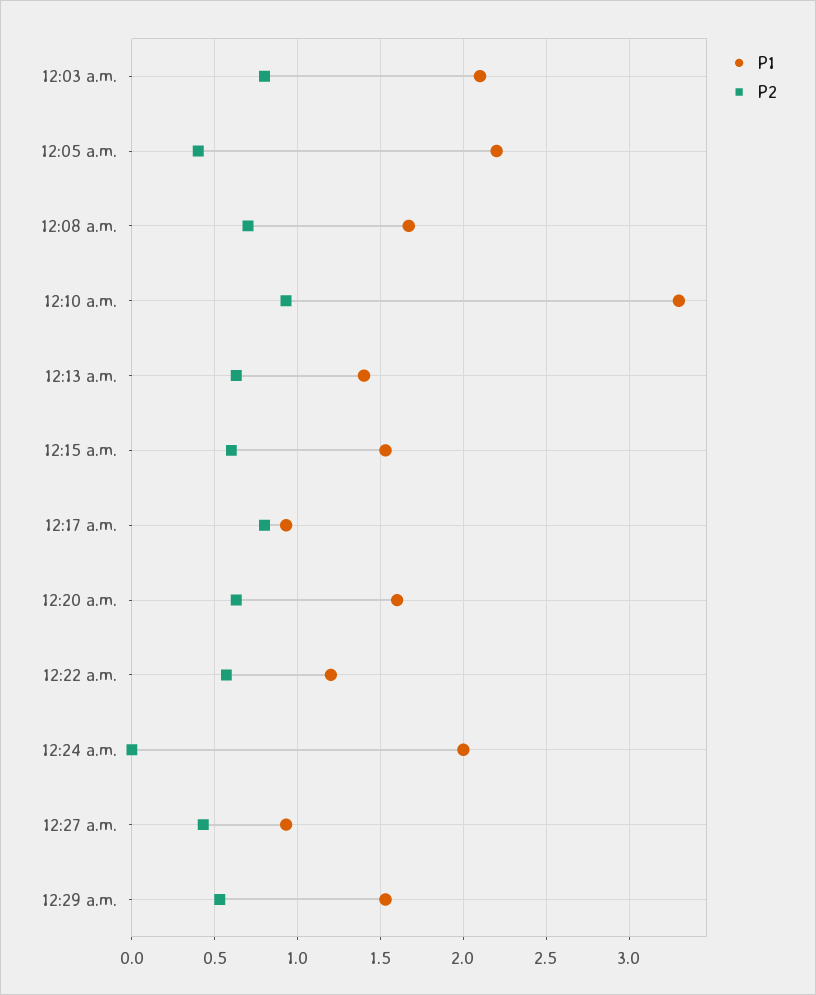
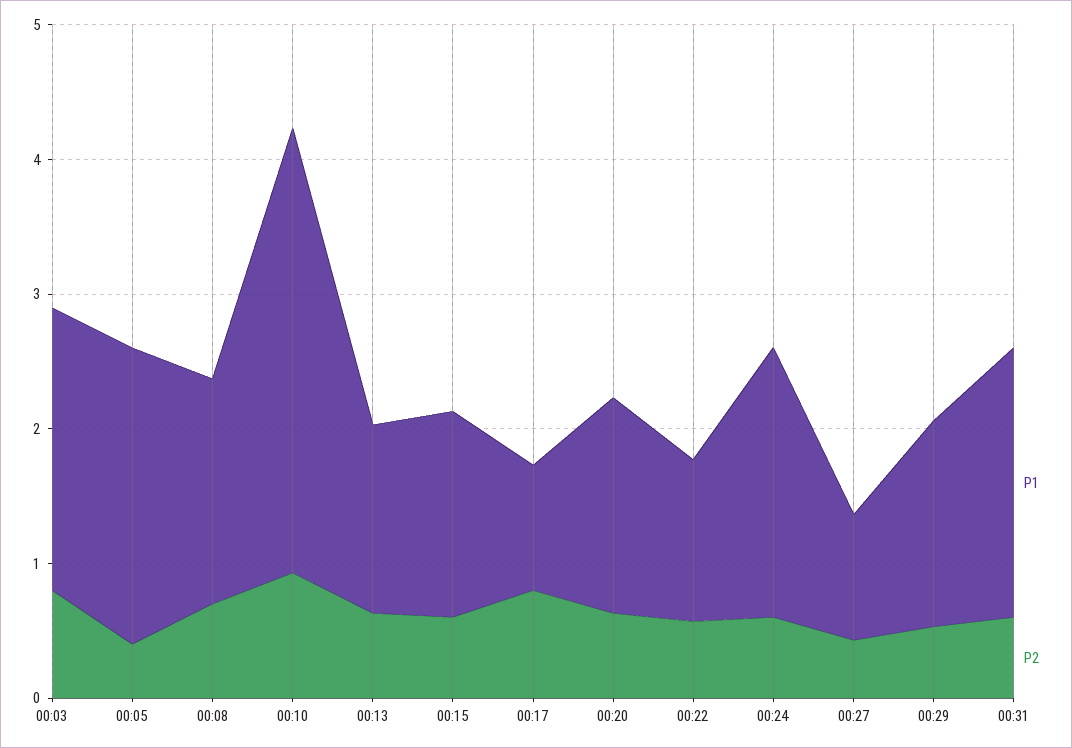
P2, 12:24 a.m.: 0 -> 0.6
P1, 00:31: none -> 2
P2, 00:31: none -> 0.6

